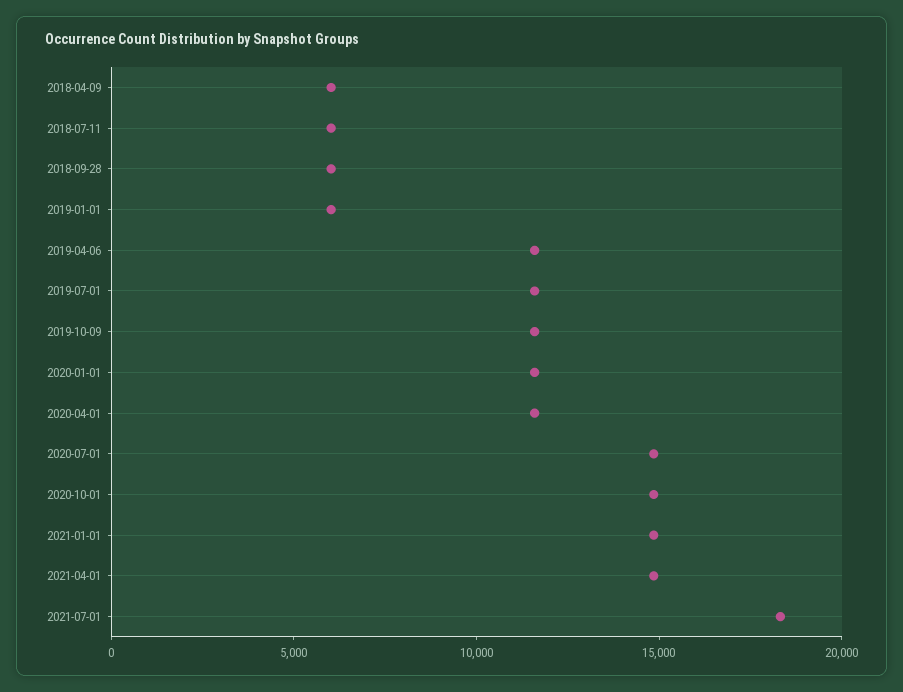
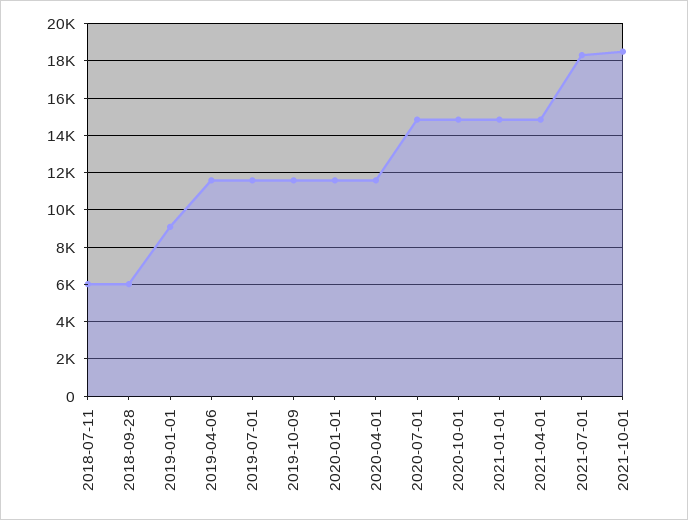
2018-04-09: 6000 -> none
2019-01-01: 6000 -> 9000
2021-10-01: none -> 18500

